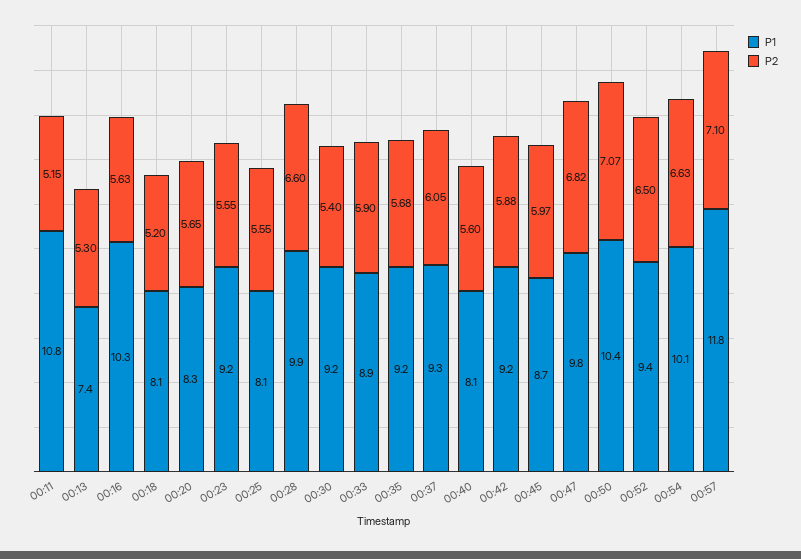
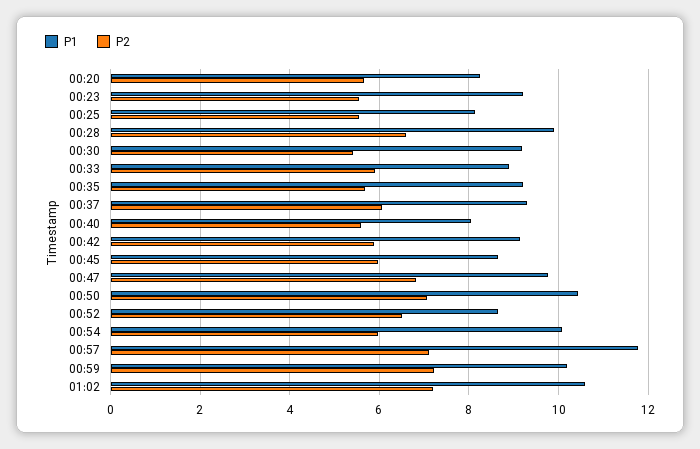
P1, 00:11: 10.8 -> none
P2, 00:11: 5.15 -> none
P1, 00:13: 7.4 -> none
P2, 00:13: 5.3 -> none
P1, 00:16: 10.3 -> none
P2, 00:16: 5.63 -> none
P1, 00:18: 8.1 -> none
P2, 00:18: 5.2 -> none
P1, 00:52: 9.4 -> 8.6
P2, 00:54: 6.63 -> 6
P1, 00:59: none -> 10.2
P2, 00:59: none -> 7.2
P1, 01:02: none -> 10.6
P2, 01:02: none -> 7.2

